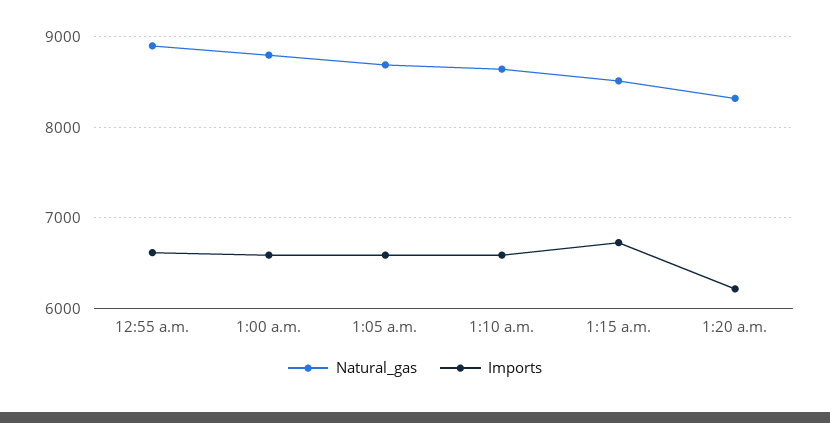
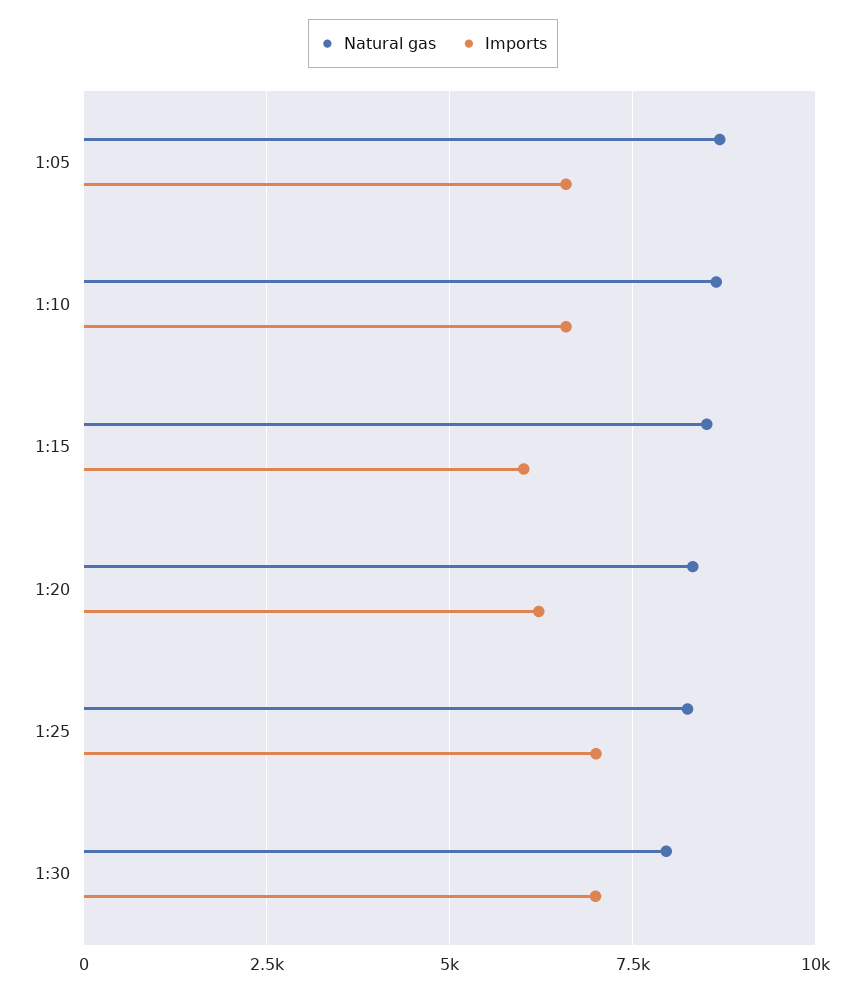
Natural_gas, 12:55 a.m.: 8900 -> none
Imports, 12:55 a.m.: 6600 -> none
Natural_gas, 1:00 a.m.: 8800 -> none
Imports, 1:00 a.m.: 6600 -> none
Imports, 1:15 a.m.: 6700 -> 6000
Natural_gas, 1:25: none -> 8250
Imports, 1:25: none -> 7000
Natural_gas, 1:30: none -> 8000
Imports, 1:30: none -> 7000

